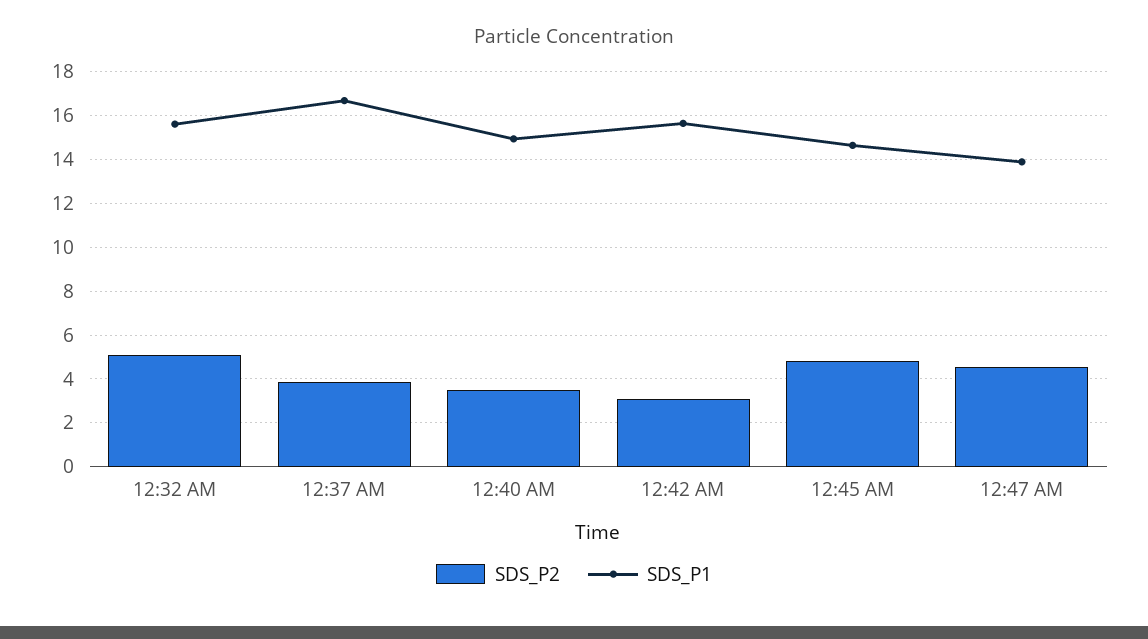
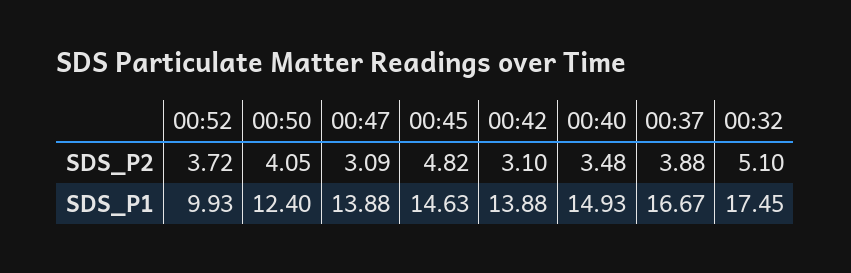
SDS_P1, 12:32 AM: 15.5 -> 17.45
SDS_P1, 12:42 AM: 15.5 -> 13.88
SDS_P2, 12:47 AM: 4.5 -> 3.09
SDS_P2, 00:52: none -> 3.72
SDS_P2, 00:50: none -> 4.05
SDS_P1, 00:52: none -> 9.93
SDS_P1, 00:50: none -> 12.4

